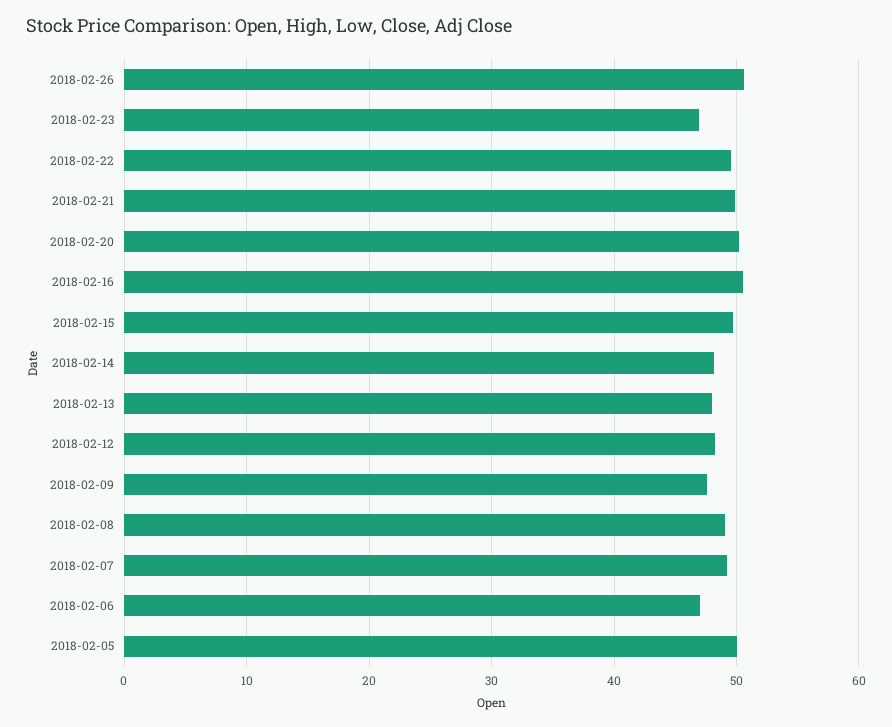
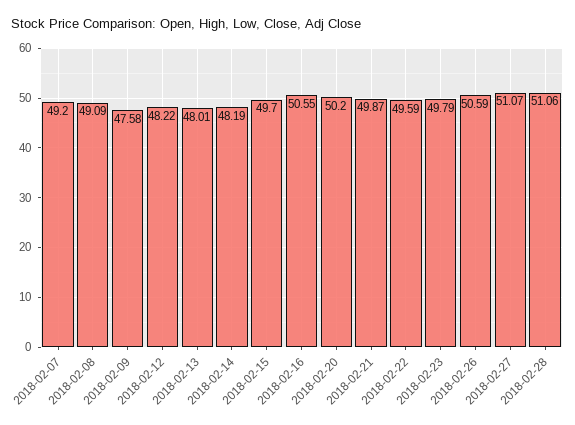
2018-02-23: 47 -> 49.79
2018-02-06: 47 -> none
2018-02-05: 50 -> none
2018-02-27: none -> 51.07
2018-02-28: none -> 51.06

